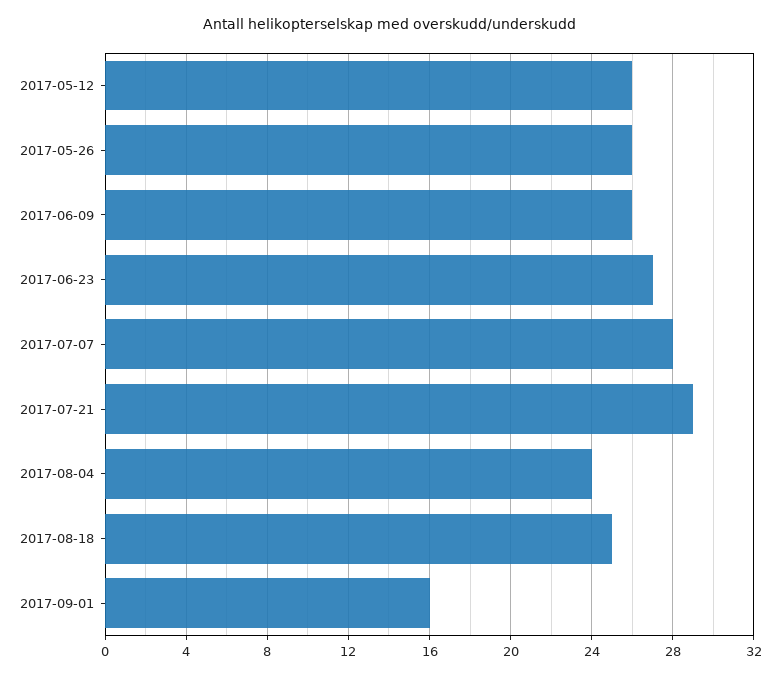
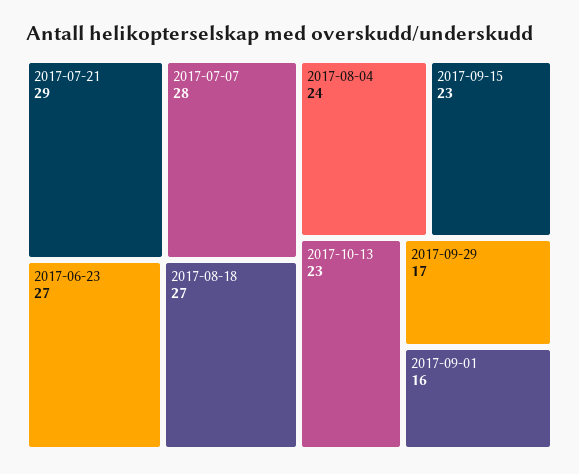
2017-05-12: 26 -> none
2017-05-26: 26 -> none
2017-06-09: 26 -> none
2017-08-18: 25 -> 27
2017-09-15: none -> 23
2017-10-13: none -> 23
2017-09-29: none -> 17

